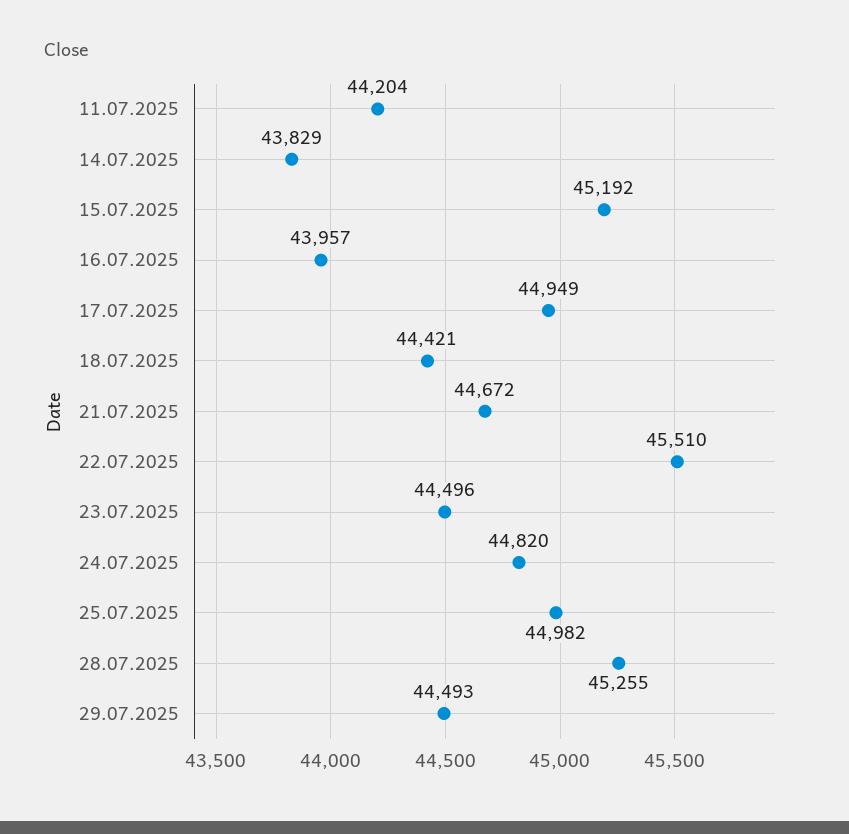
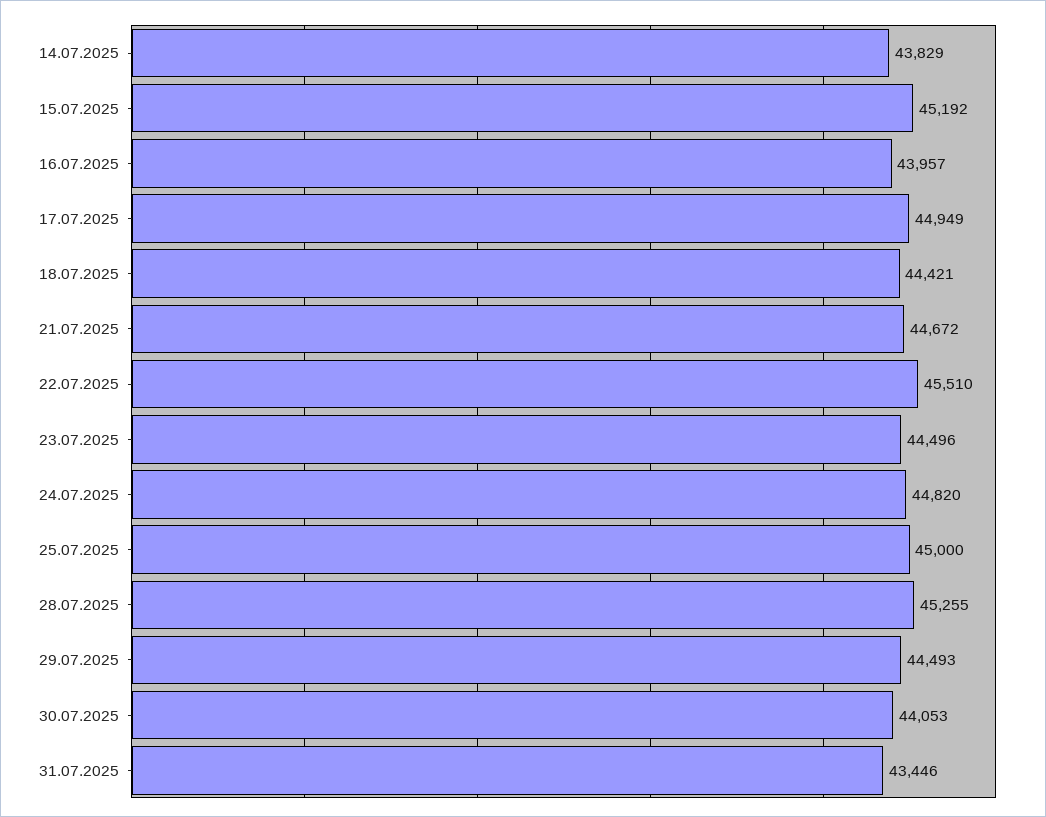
11.07.2025: 44204 -> none
25.07.2025: 44982 -> 45000
30.07.2025: none -> 44053
31.07.2025: none -> 43446

